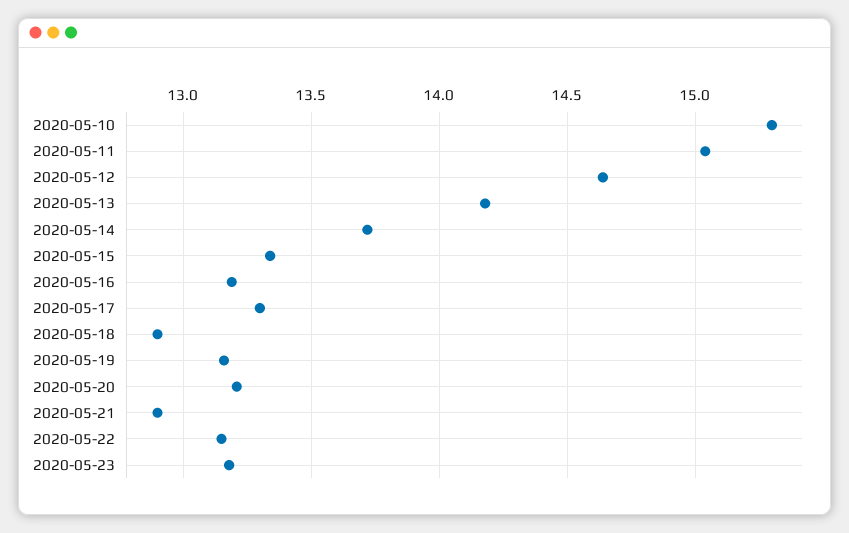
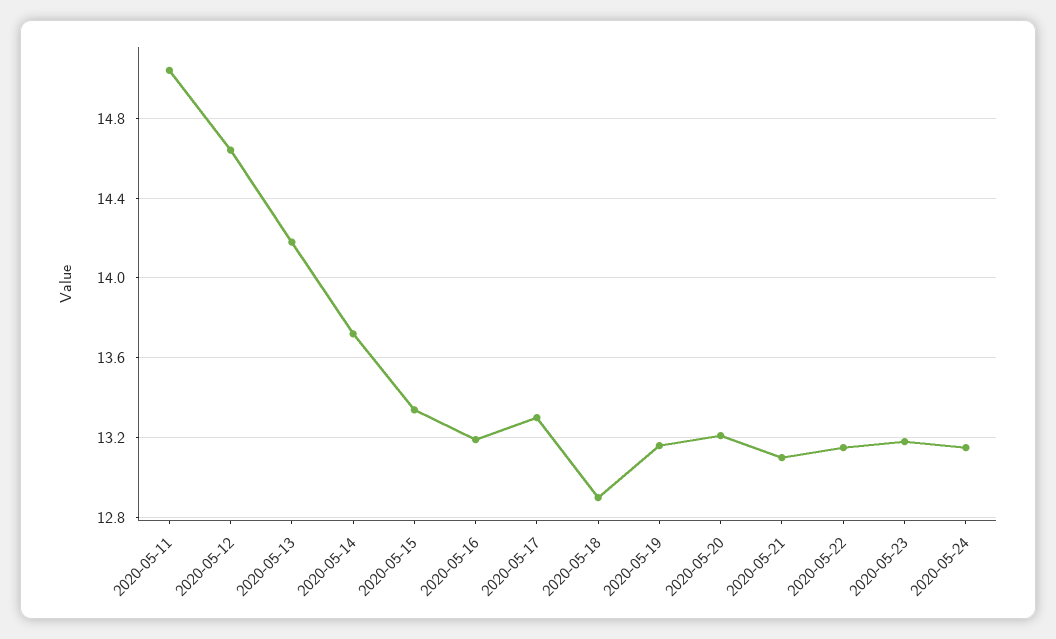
2020-05-10: 15.3 -> none
2020-05-21: 12.9 -> 13.1
2020-05-24: none -> 13.15

